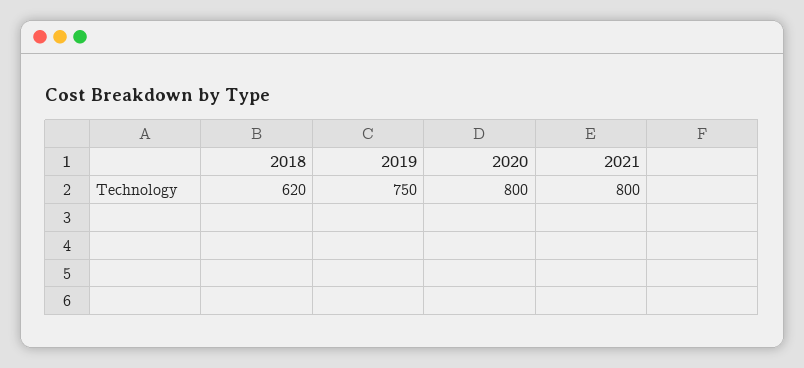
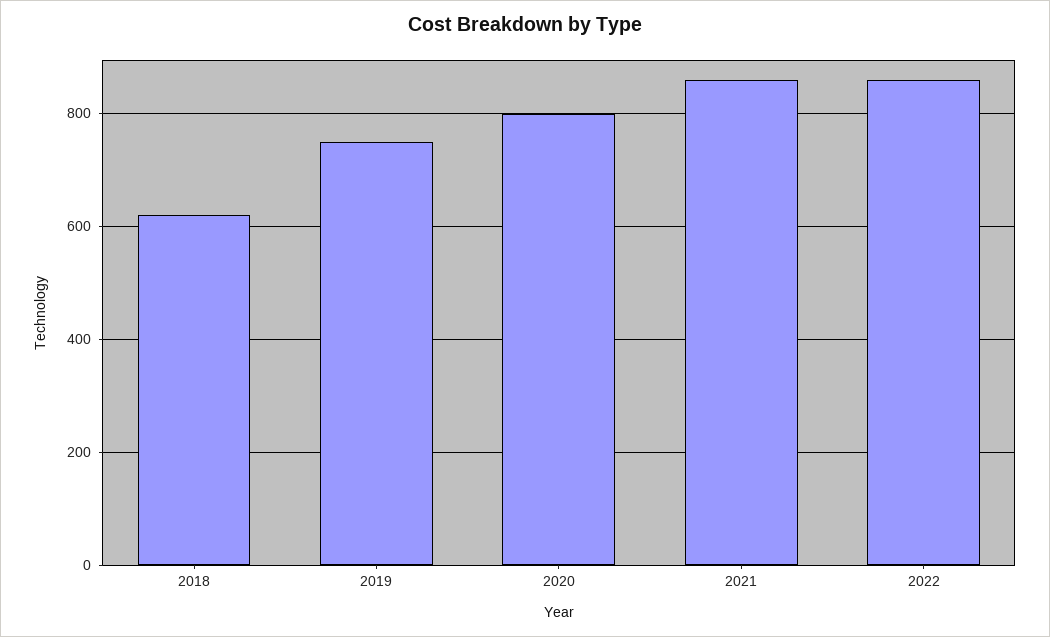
2021: 800 -> 860
2022: none -> 860

